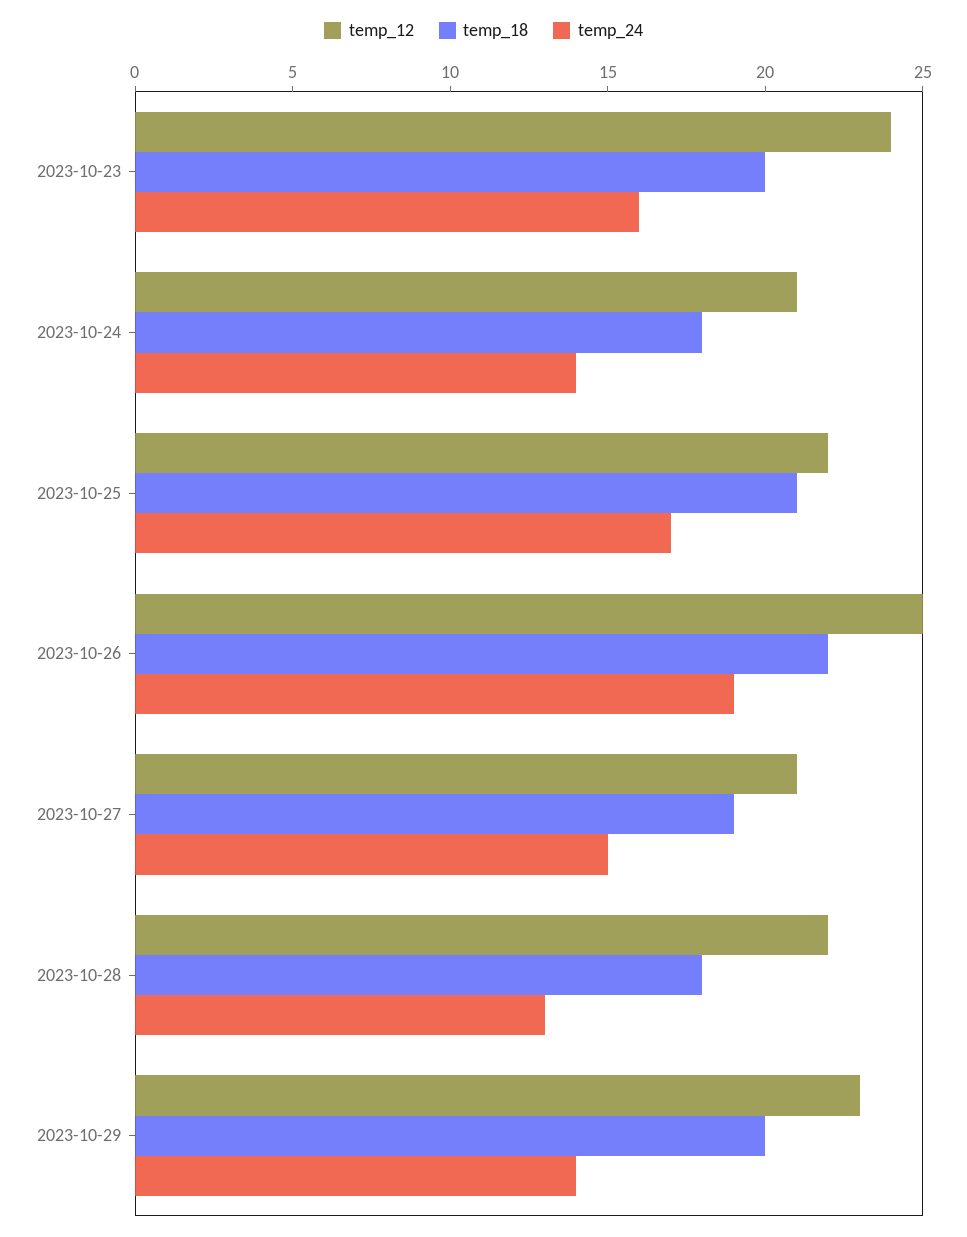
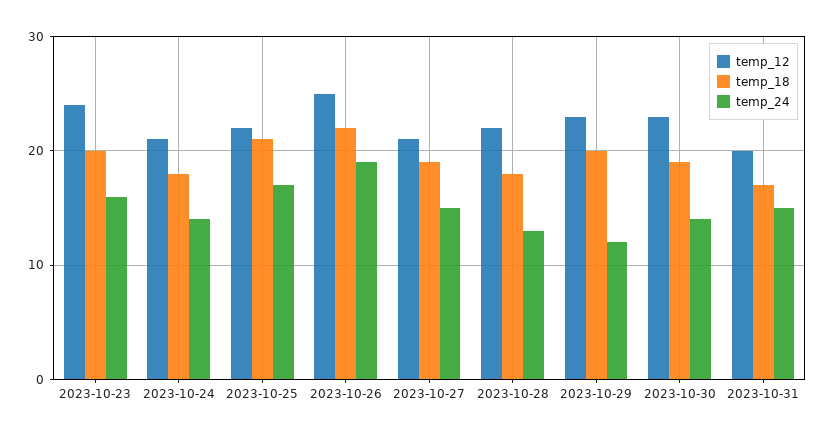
temp_24, 2023-10-29: 14 -> 12
temp_12, 2023-10-30: none -> 23
temp_18, 2023-10-30: none -> 19
temp_24, 2023-10-30: none -> 14
temp_12, 2023-10-31: none -> 20
temp_18, 2023-10-31: none -> 17
temp_24, 2023-10-31: none -> 15

